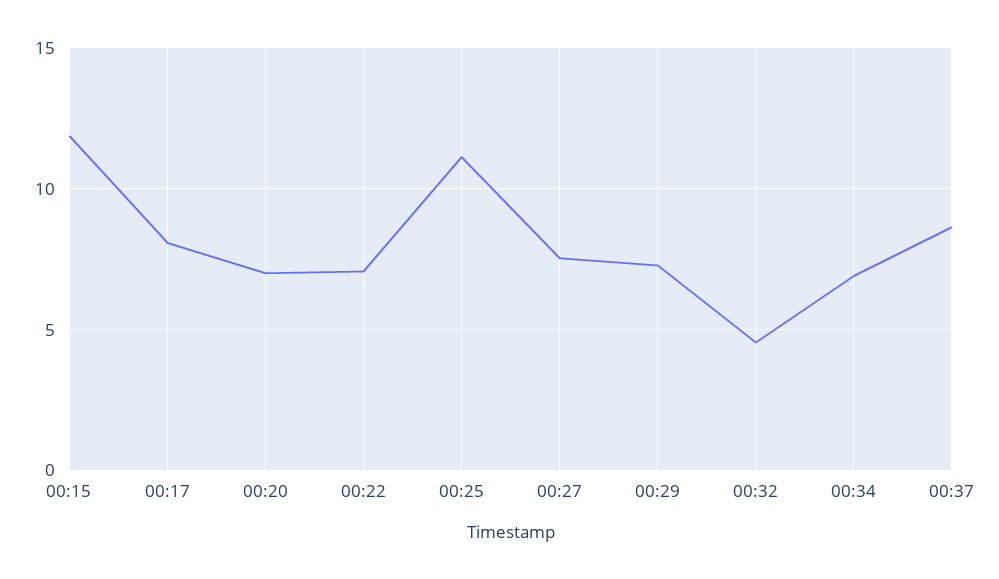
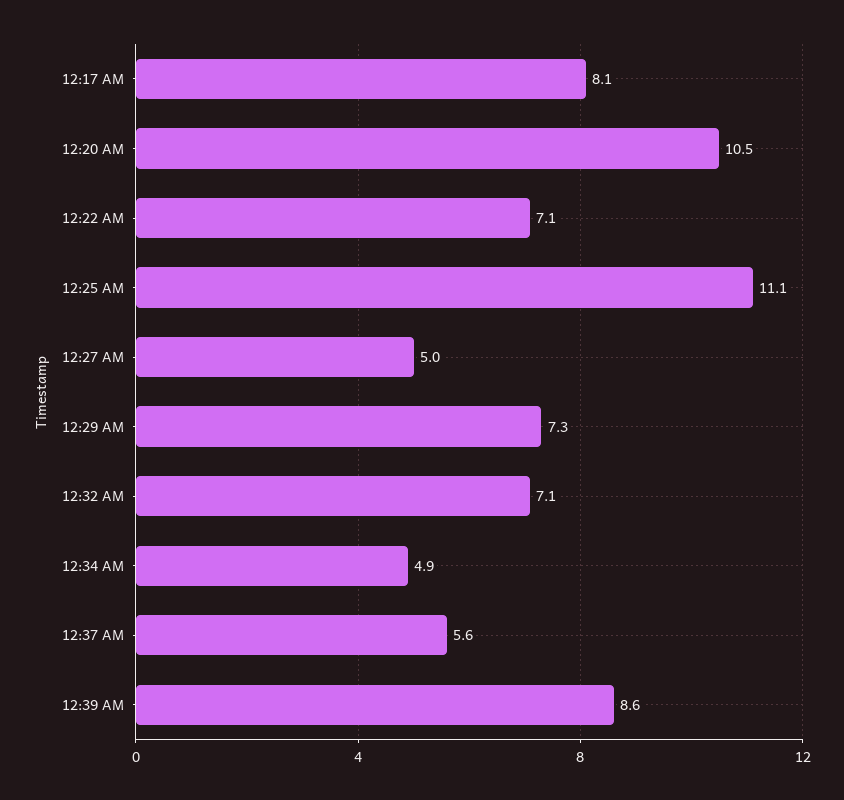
00:15: 12 -> none
00:20: 7 -> 10.5
00:27: 7.5 -> 5
00:32: 4.5 -> 7.1
00:34: 7 -> 4.9
00:37: 8.5 -> 5.6
12:39 AM: none -> 8.6

